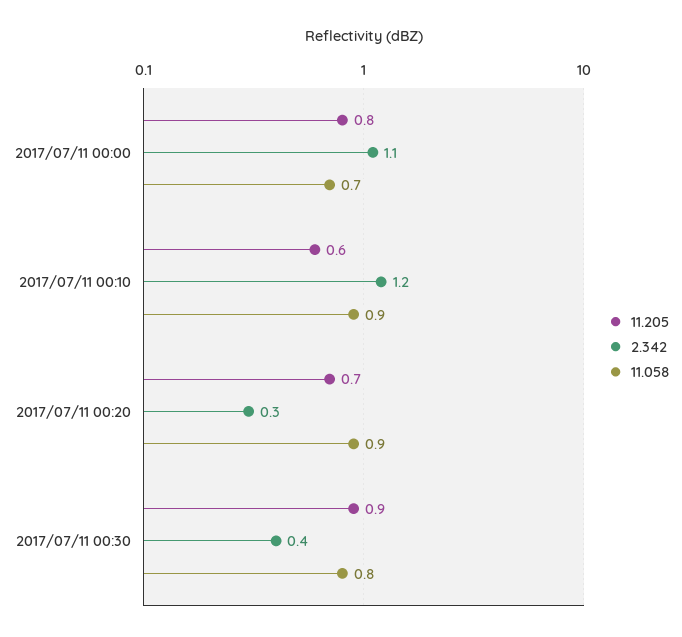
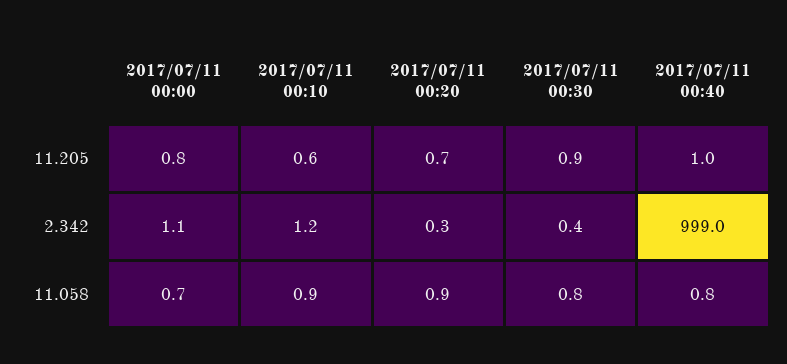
11.205, 2017/07/11 00:40: none -> 1
2.342, 2017/07/11 00:40: none -> 999
11.058, 2017/07/11 00:40: none -> 0.8

